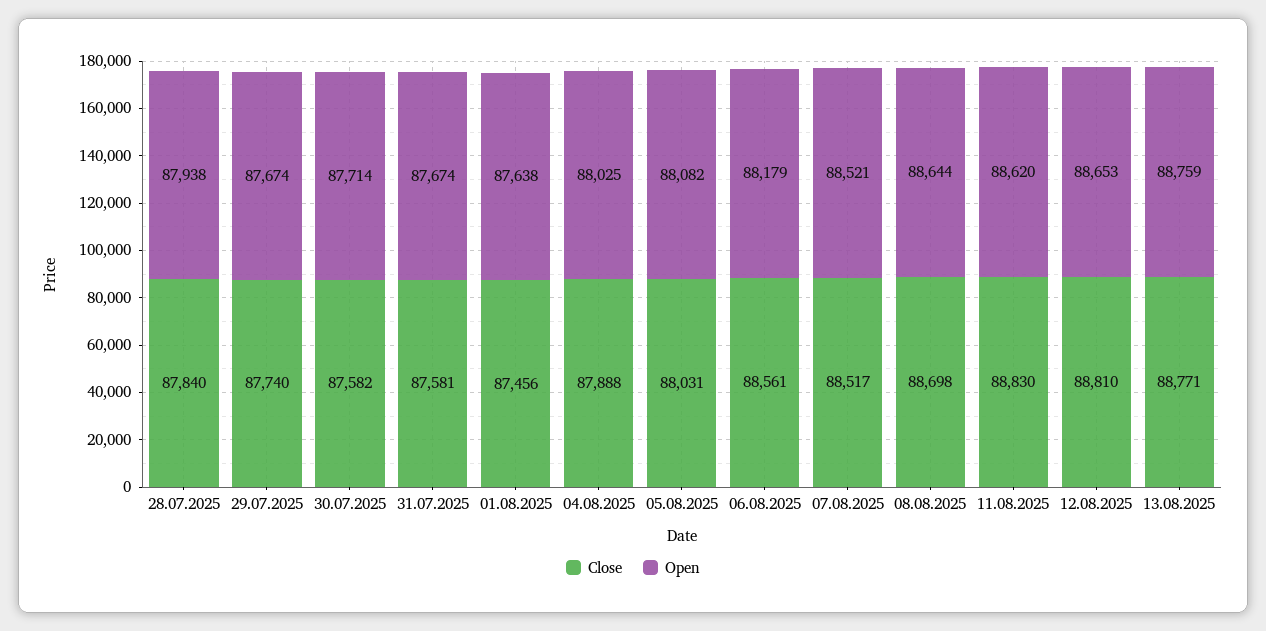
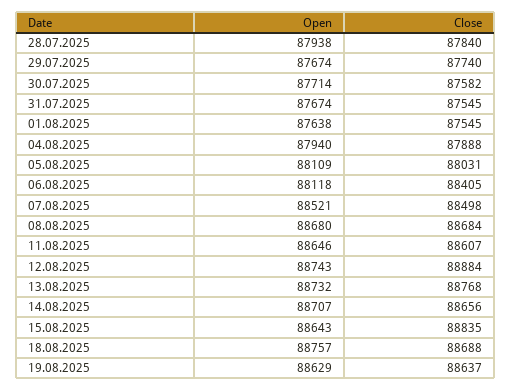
Close, 31.07.2025: 87581 -> 87545
Close, 01.08.2025: 87456 -> 87545
Open, 04.08.2025: 88025 -> 87940
Open, 05.08.2025: 88082 -> 88109
Close, 06.08.2025: 88561 -> 88405
Open, 06.08.2025: 88179 -> 88118
Close, 07.08.2025: 88517 -> 88498
Close, 08.08.2025: 88698 -> 88684
Open, 08.08.2025: 88644 -> 88680
Close, 11.08.2025: 88830 -> 88607
Open, 11.08.2025: 88620 -> 88646
Close, 12.08.2025: 88810 -> 88884
Open, 12.08.2025: 88653 -> 88743
Close, 13.08.2025: 88771 -> 88768
Open, 13.08.2025: 88759 -> 88732
Open, 14.08.2025: none -> 88707
Close, 14.08.2025: none -> 88656
Open, 15.08.2025: none -> 88643
Close, 15.08.2025: none -> 88835
Open, 18.08.2025: none -> 88757
Close, 18.08.2025: none -> 88688
Open, 19.08.2025: none -> 88629
Close, 19.08.2025: none -> 88637

